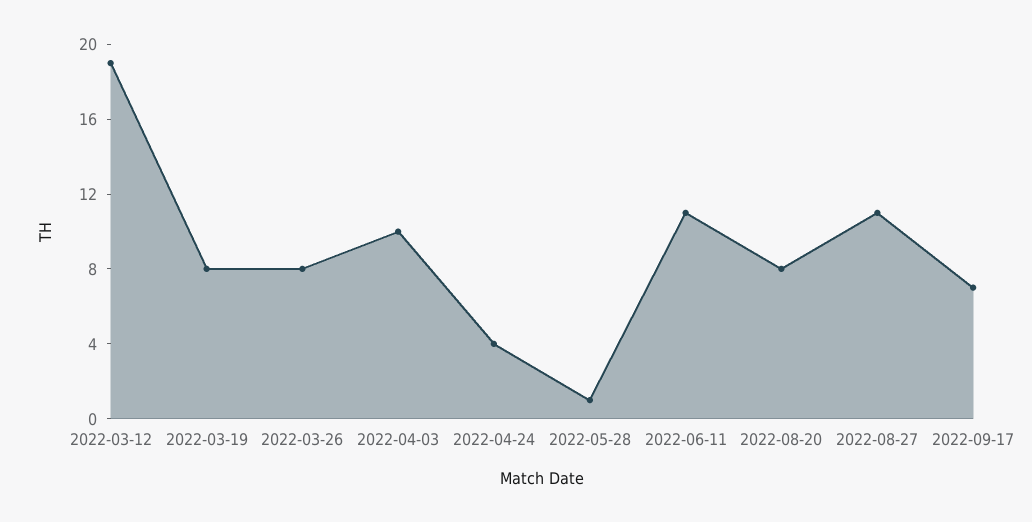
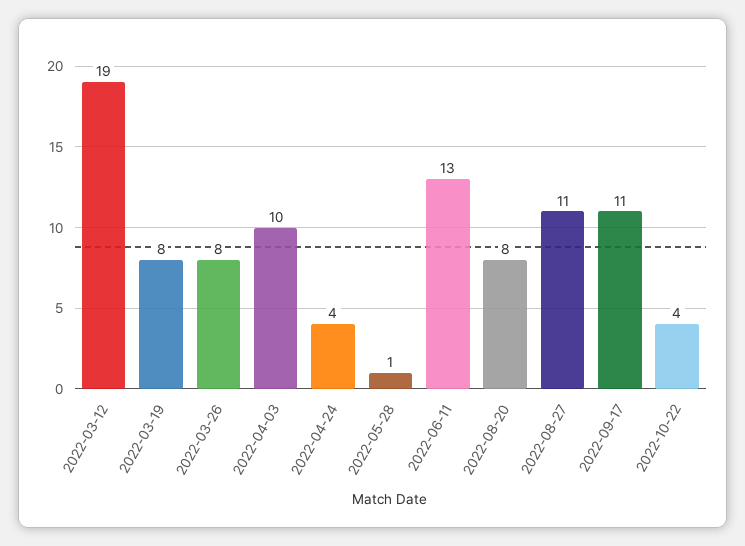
2022-06-11: 11 -> 13
2022-09-17: 7 -> 11
2022-10-22: none -> 4

